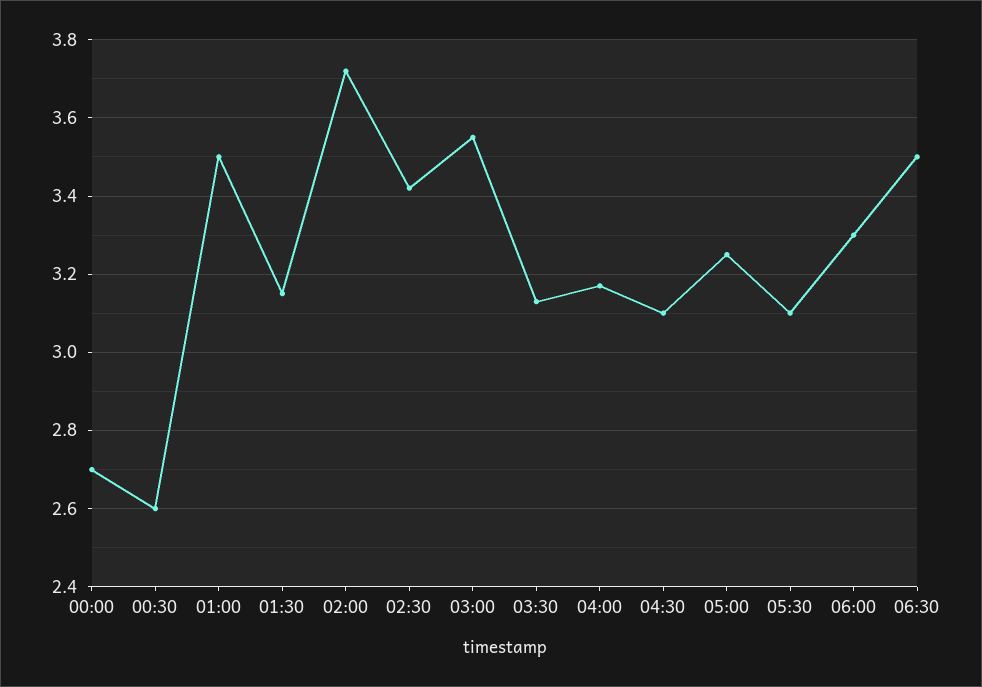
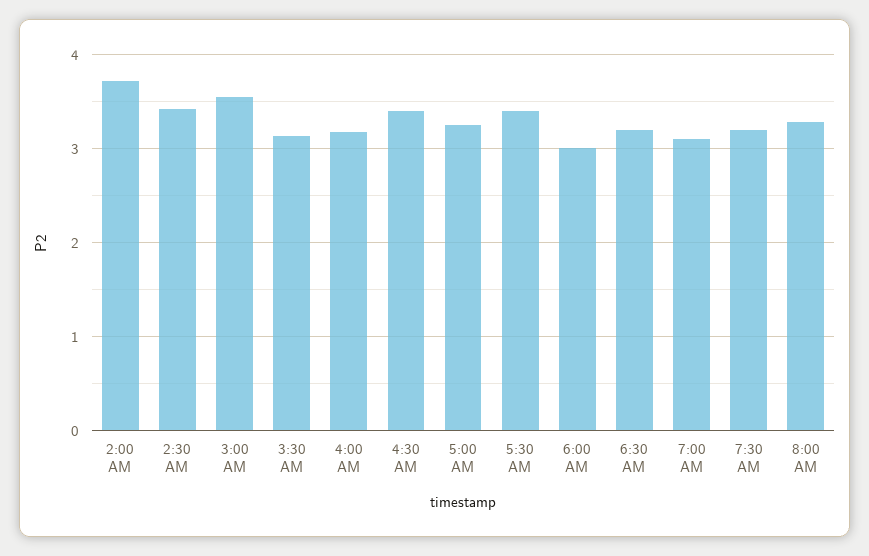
00:00: 2.7 -> none
00:30: 2.6 -> none
01:00: 3.5 -> none
01:30: 3.15 -> none
04:30: 3.1 -> 3.4
05:30: 3.1 -> 3.4
06:00: 3.3 -> 3
06:30: 3.5 -> 3.2
7:00 AM: none -> 3.1
7:30 AM: none -> 3.2
8:00 AM: none -> 3.3

